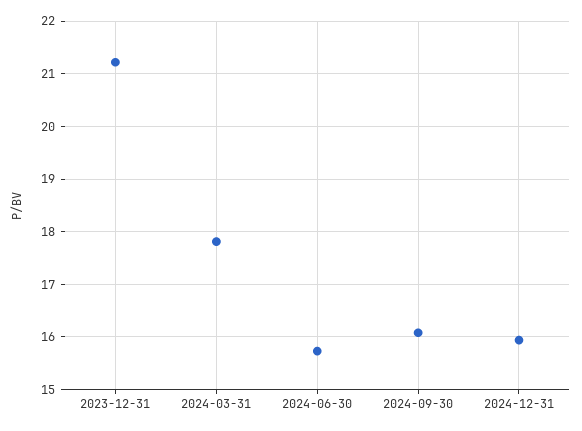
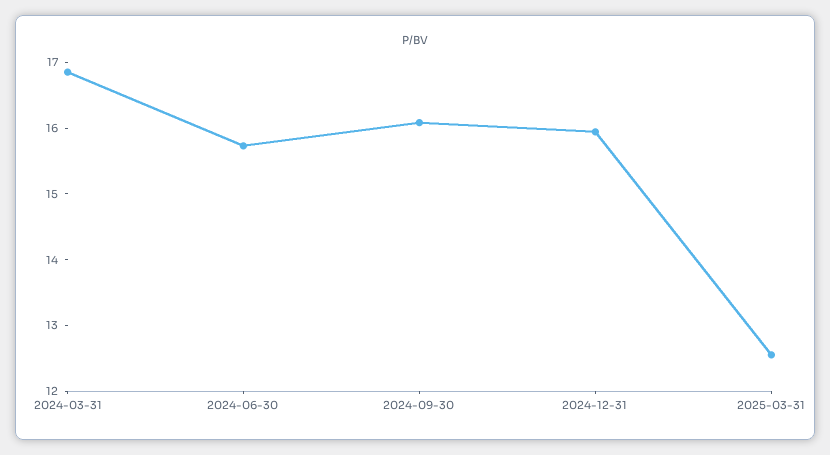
2023-12-31: 21.2 -> none
2024-03-31: 17.8 -> 16.8
2025-03-31: none -> 12.6

